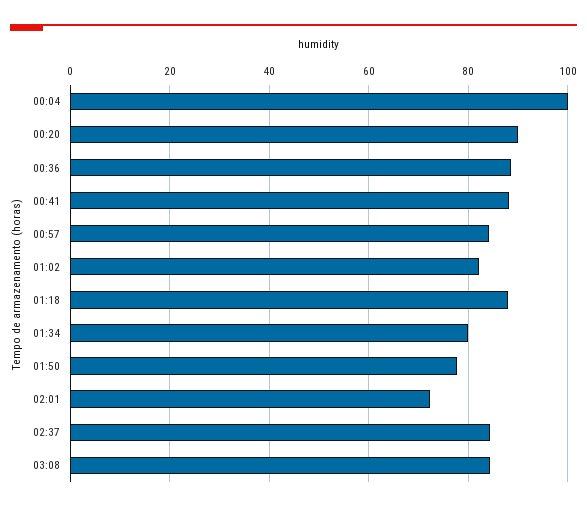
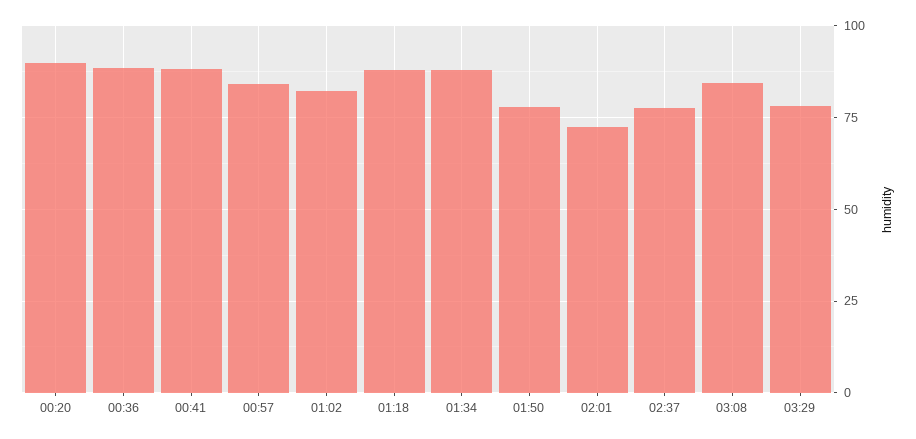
00:04: 100 -> none
01:34: 80 -> 87.5
02:37: 84 -> 77.5
03:29: none -> 77.5

